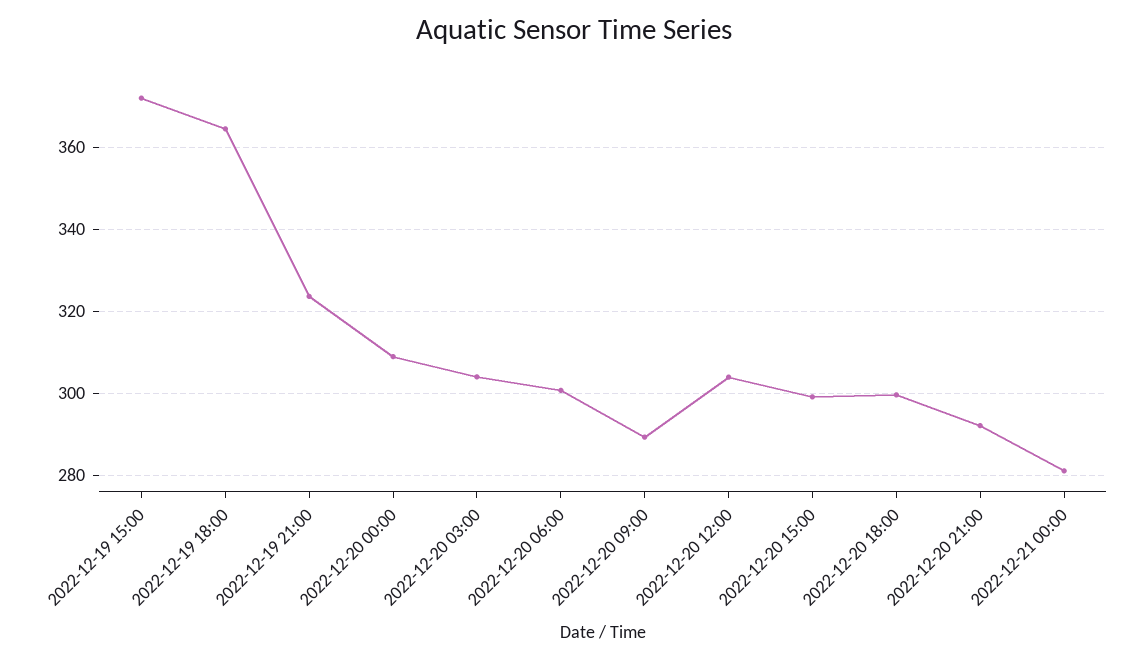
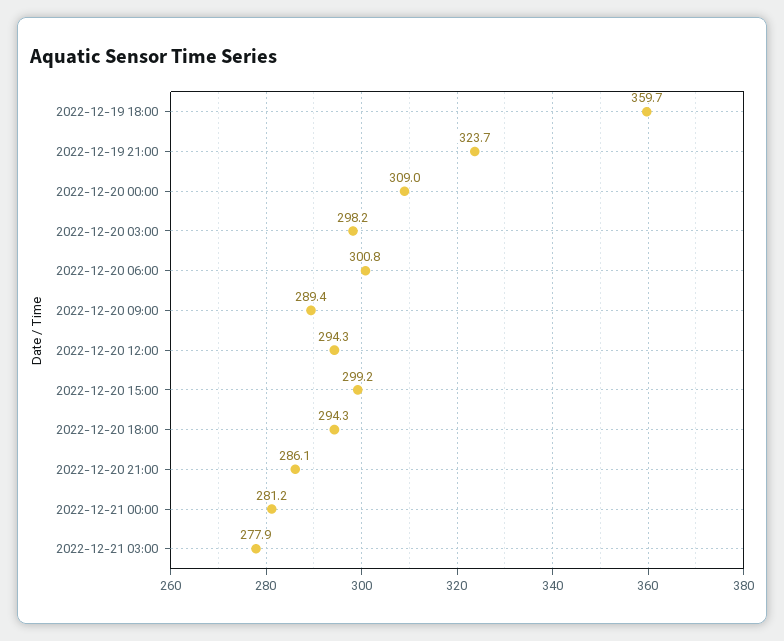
2022-12-19 15:00: 372 -> none
2022-12-19 18:00: 364 -> 359.7
2022-12-20 03:00: 304 -> 298.2
2022-12-20 12:00: 304 -> 294.3
2022-12-20 18:00: 300 -> 294.3
2022-12-20 21:00: 292 -> 286.1
2022-12-21 03:00: none -> 277.9

